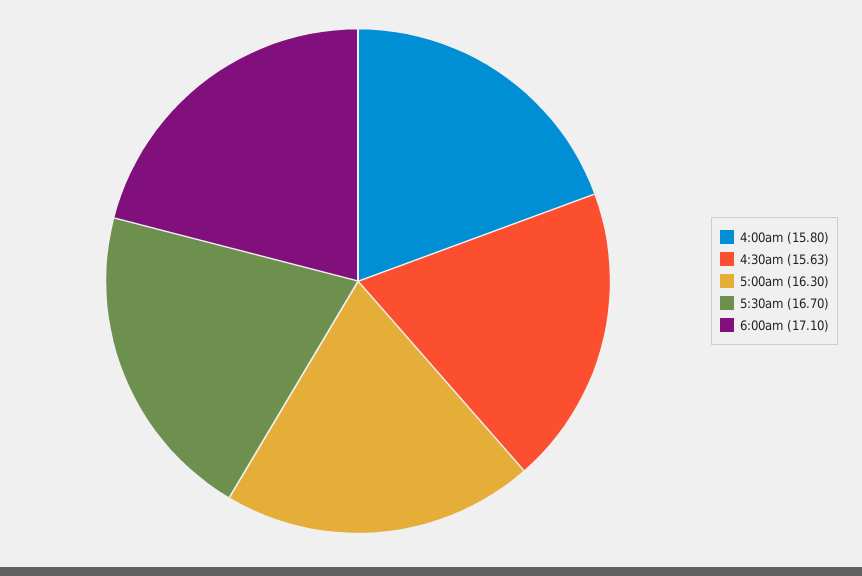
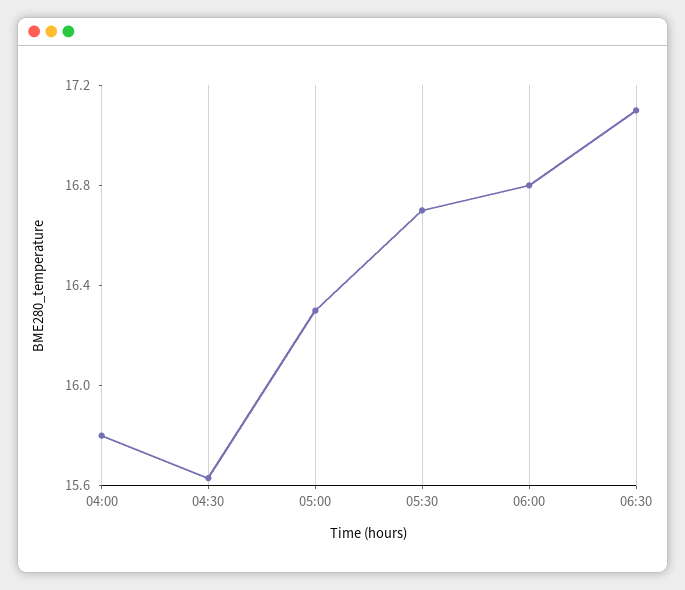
6:00am: 17.1 -> 16.8
06:30: none -> 17.1

